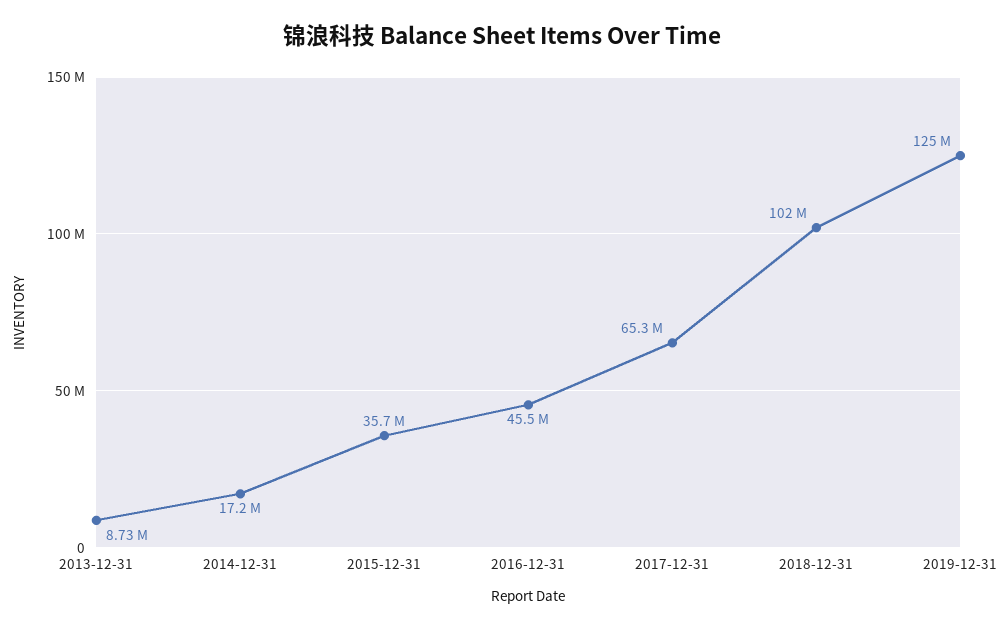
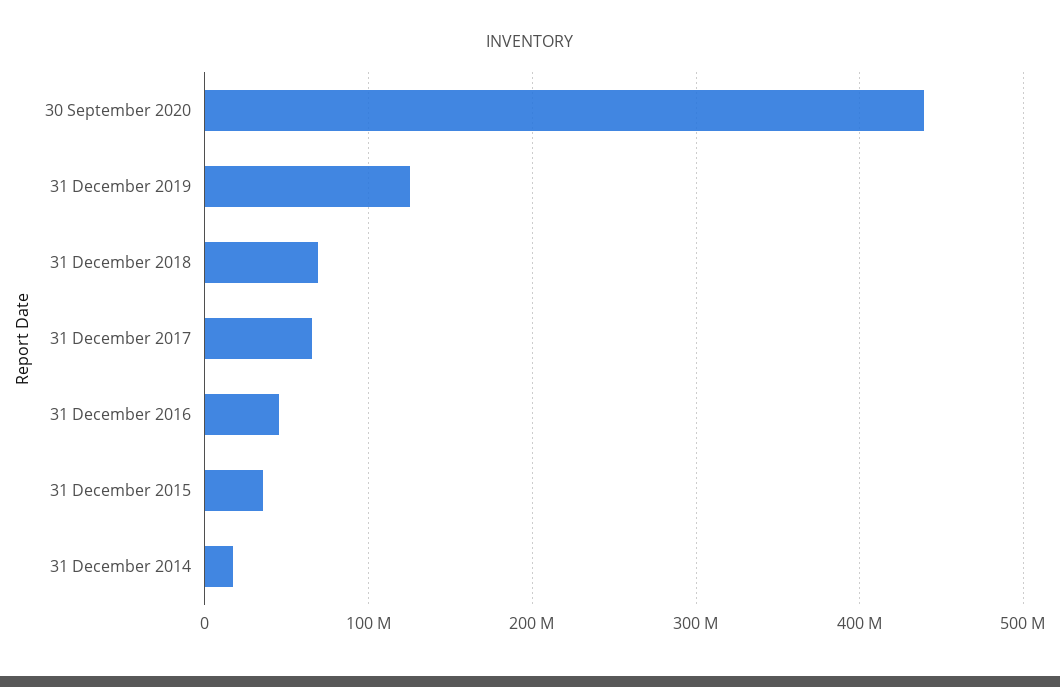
2013-12-31: 8730000 -> none
2018-12-31: 102000000 -> 70000000
30 September 2020: none -> 440000000

